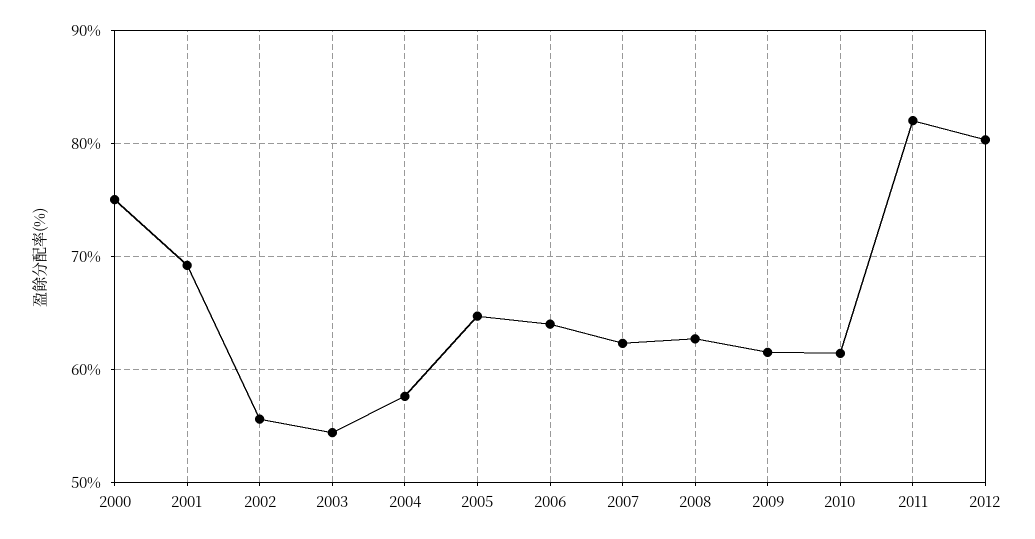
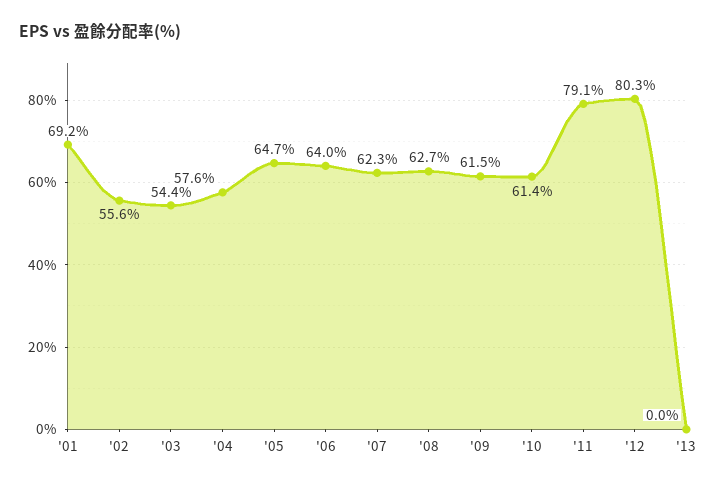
2000: 75 -> none
2011: 82 -> 79.1
'13: none -> 0

